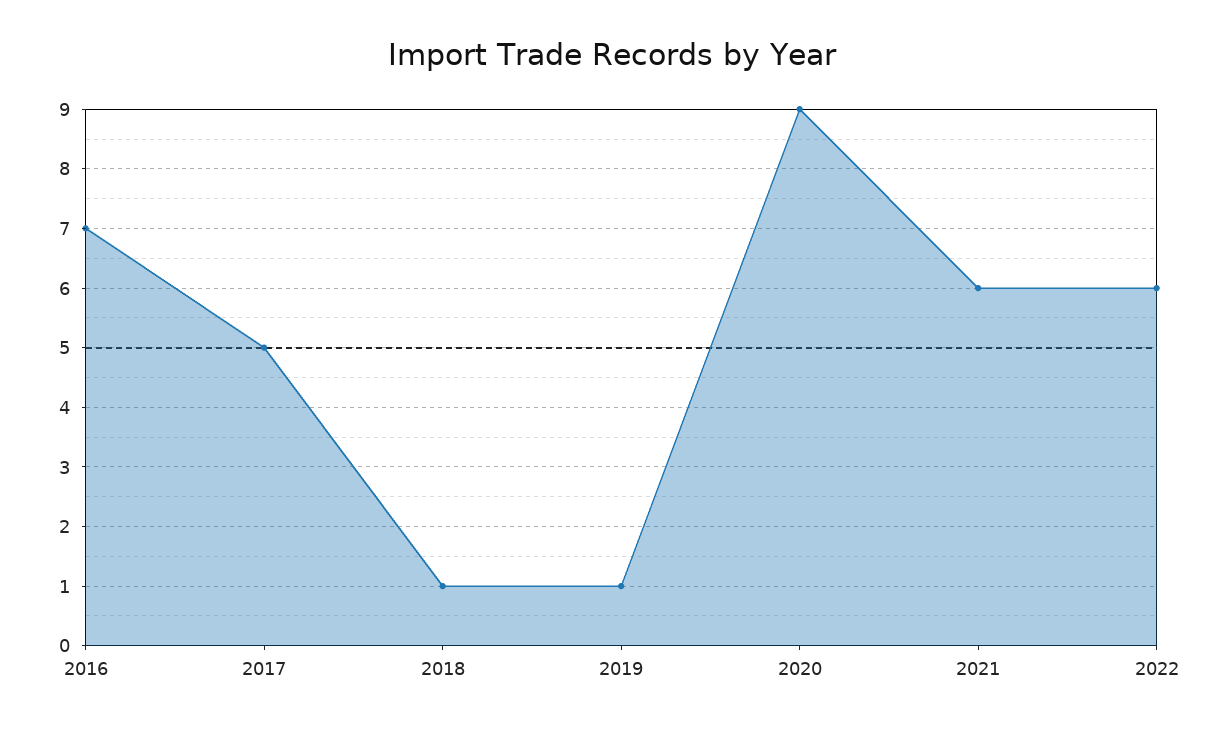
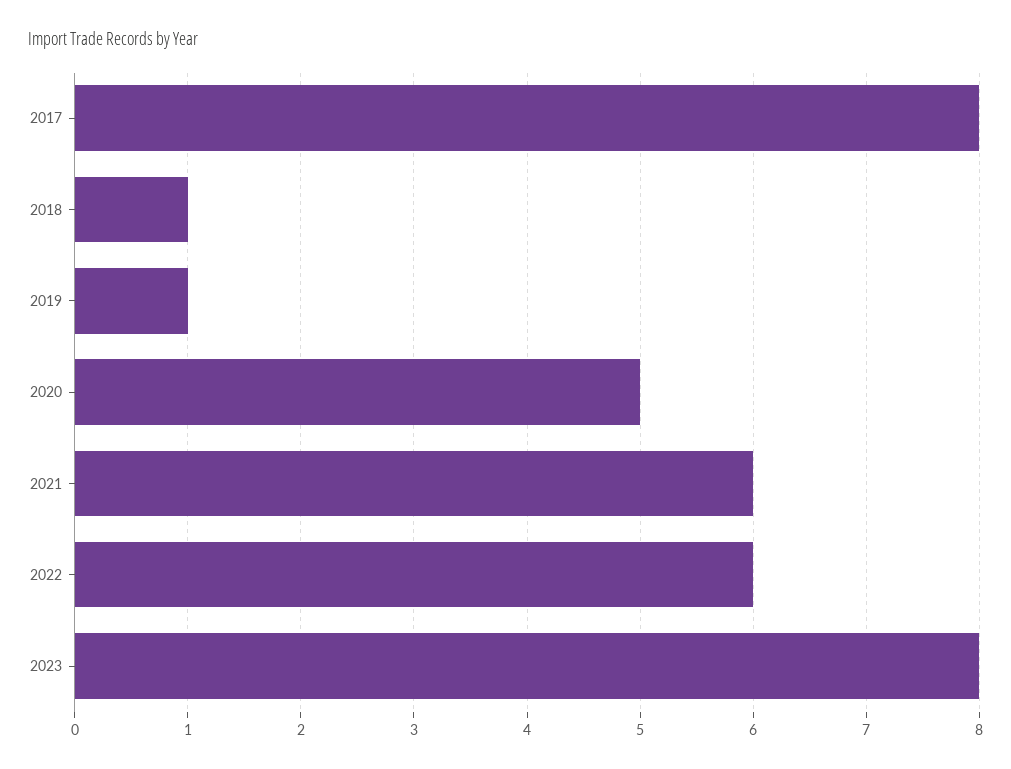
2016: 7 -> none
2017: 5 -> 8
2020: 9 -> 5
2023: none -> 8

